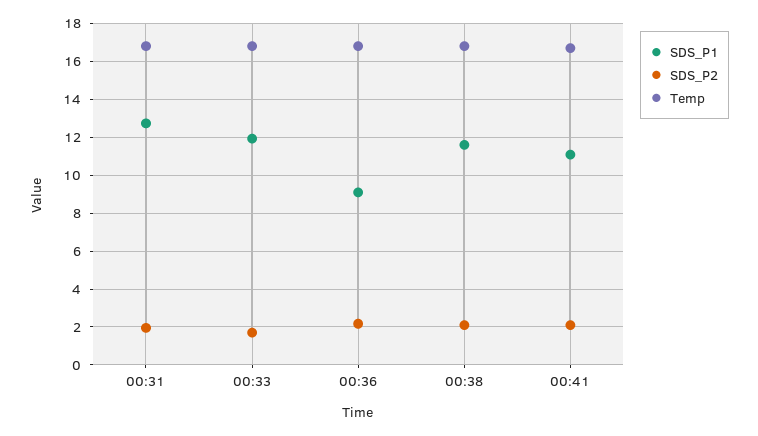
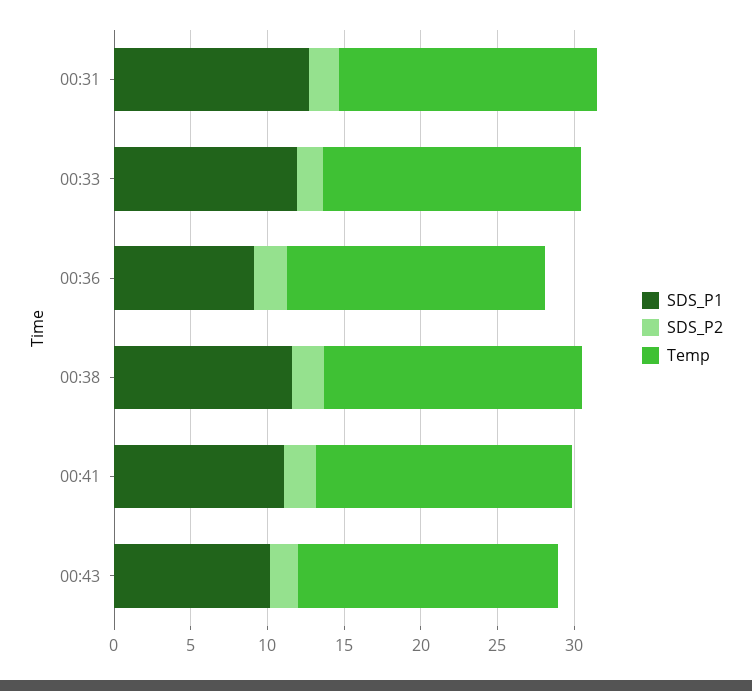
SDS_P1, 00:43: none -> 10
SDS_P2, 00:43: none -> 2
Temp, 00:43: none -> 17

